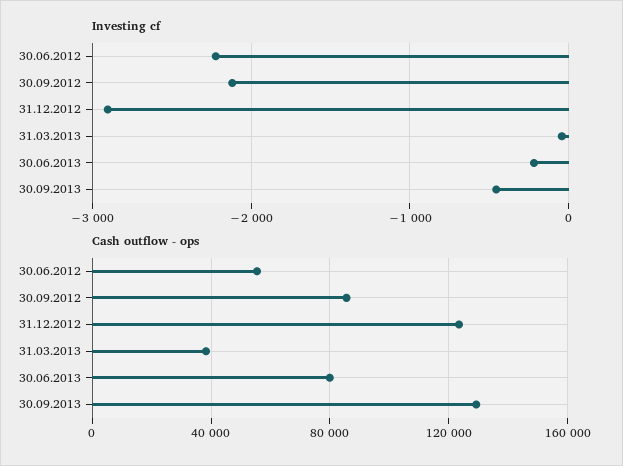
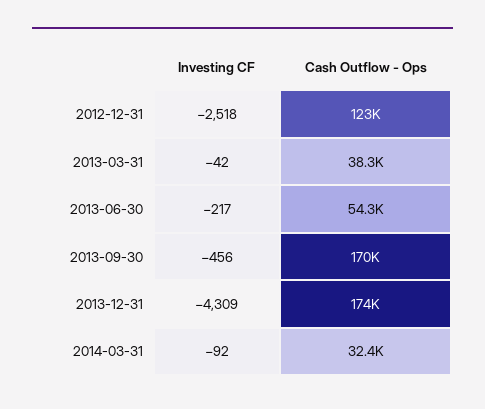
Investing cf, 30.06.2012: -2200 -> none
Investing cf, 30.09.2012: -2100 -> none
Investing cf, 31.12.2012: -2900 -> -2518
Cash outflow - ops, 30.06.2012: 55000 -> none
Cash outflow - ops, 30.09.2012: 85000 -> none
Cash outflow - ops, 30.06.2013: 80000 -> 54300
Cash outflow - ops, 30.09.2013: 130000 -> 170000
Investing cf, 2013-12-31: none -> -4309
Cash outflow - ops, 2013-12-31: none -> 174000
Investing cf, 2014-03-31: none -> -92
Cash outflow - ops, 2014-03-31: none -> 32400

